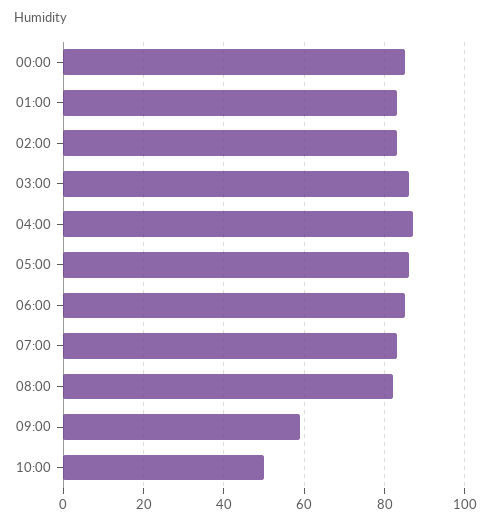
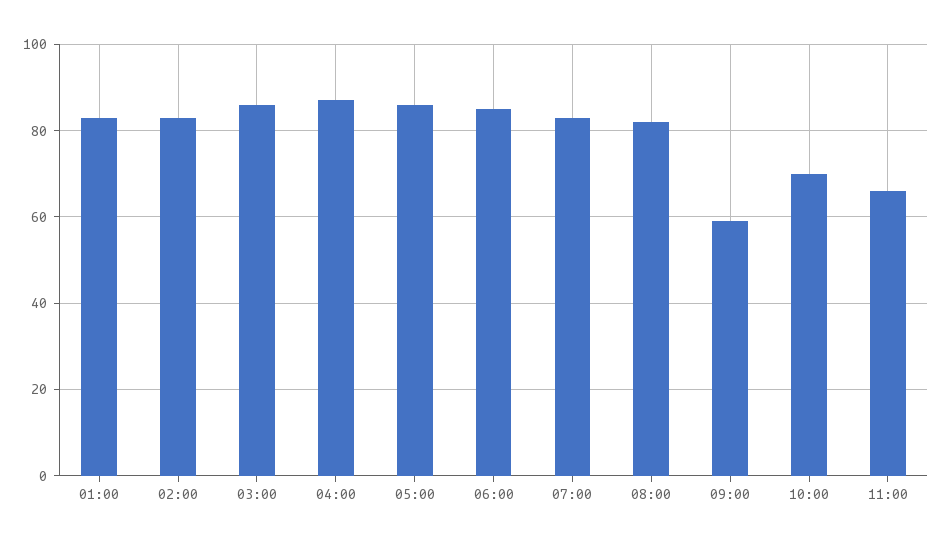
00:00: 85 -> none
10:00: 50 -> 70
11:00: none -> 65

